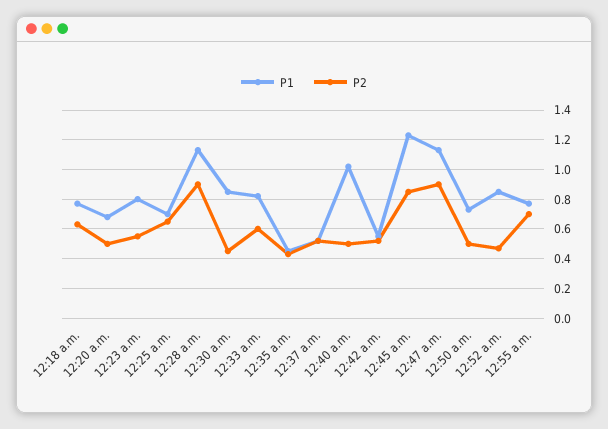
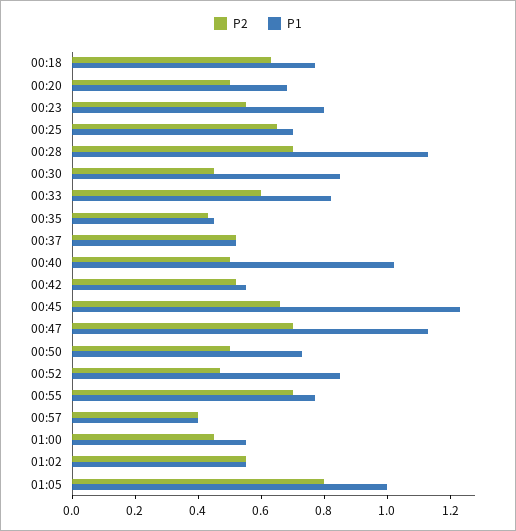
P2, 12:28 a.m.: 0.9 -> 0.7
P2, 12:45 a.m.: 0.85 -> 0.65
P2, 12:47 a.m.: 0.9 -> 0.7
P2, 00:57: none -> 0.4
P1, 00:57: none -> 0.4
P2, 01:00: none -> 0.45
P1, 01:00: none -> 0.55
P2, 01:02: none -> 0.55
P1, 01:02: none -> 0.55
P2, 01:05: none -> 0.8
P1, 01:05: none -> 1

